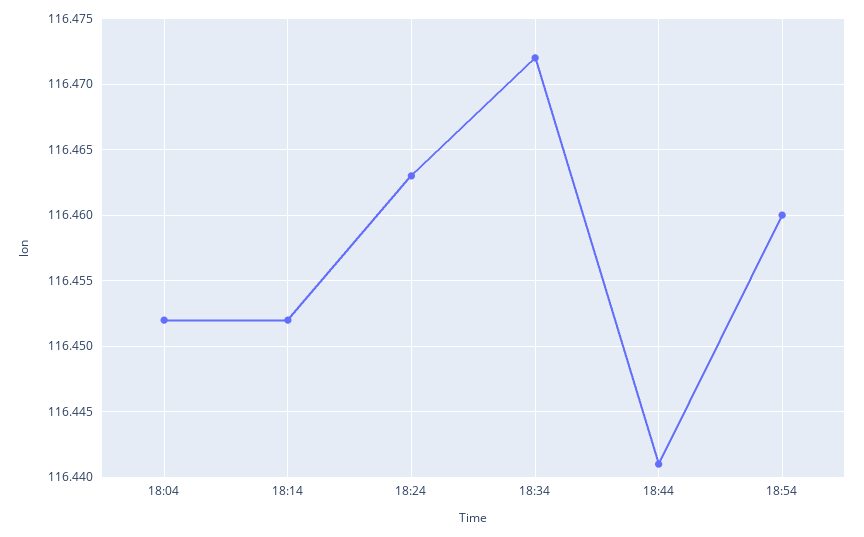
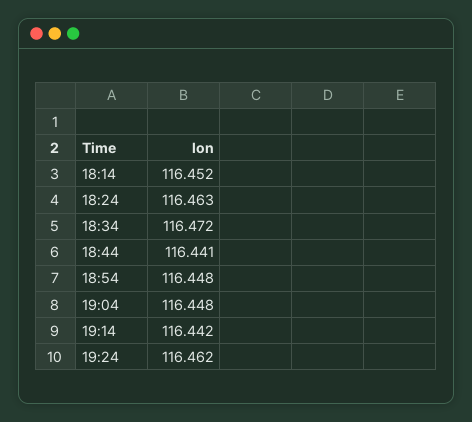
18:04: 116.452 -> none
18:54: 116.46 -> 116.448
19:04: none -> 116.448
19:14: none -> 116.442
19:24: none -> 116.462

